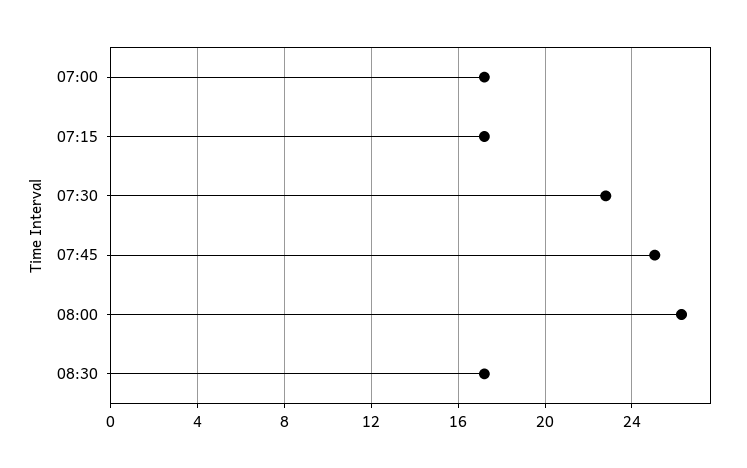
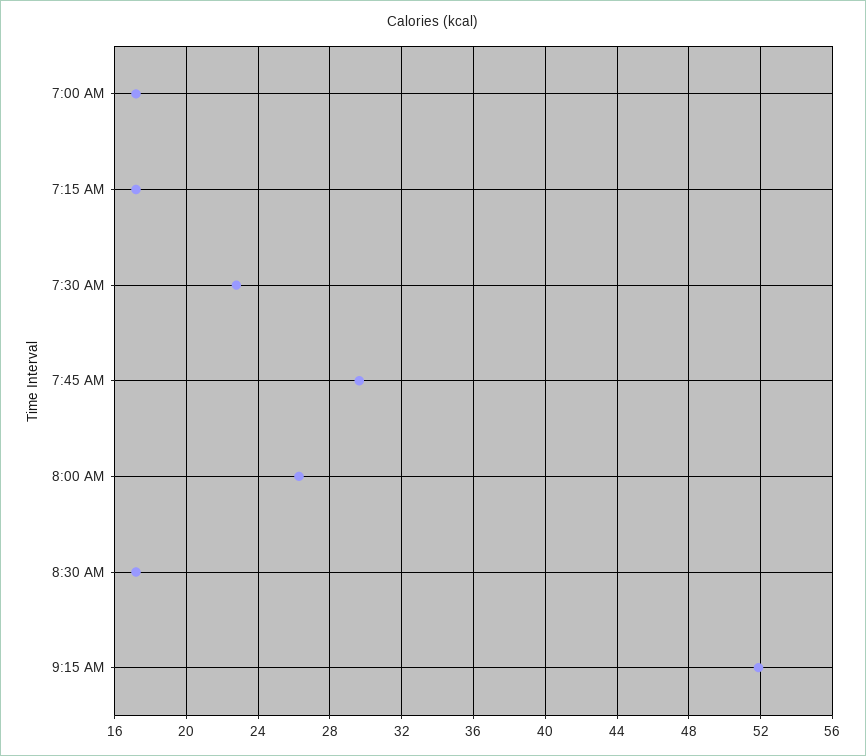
07:45: 25 -> 29.5
9:15 AM: none -> 52

